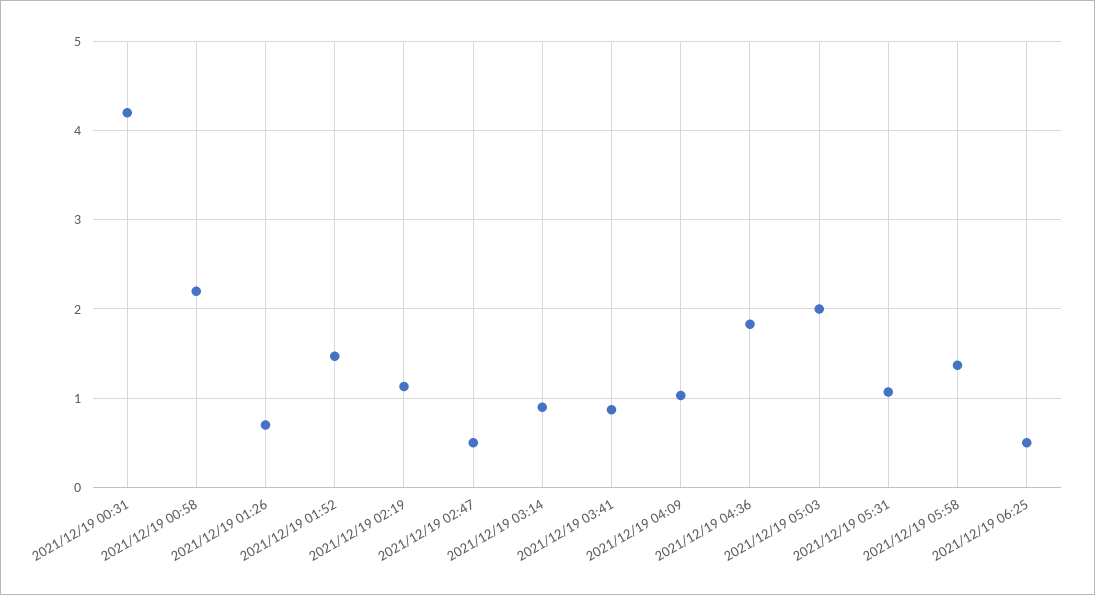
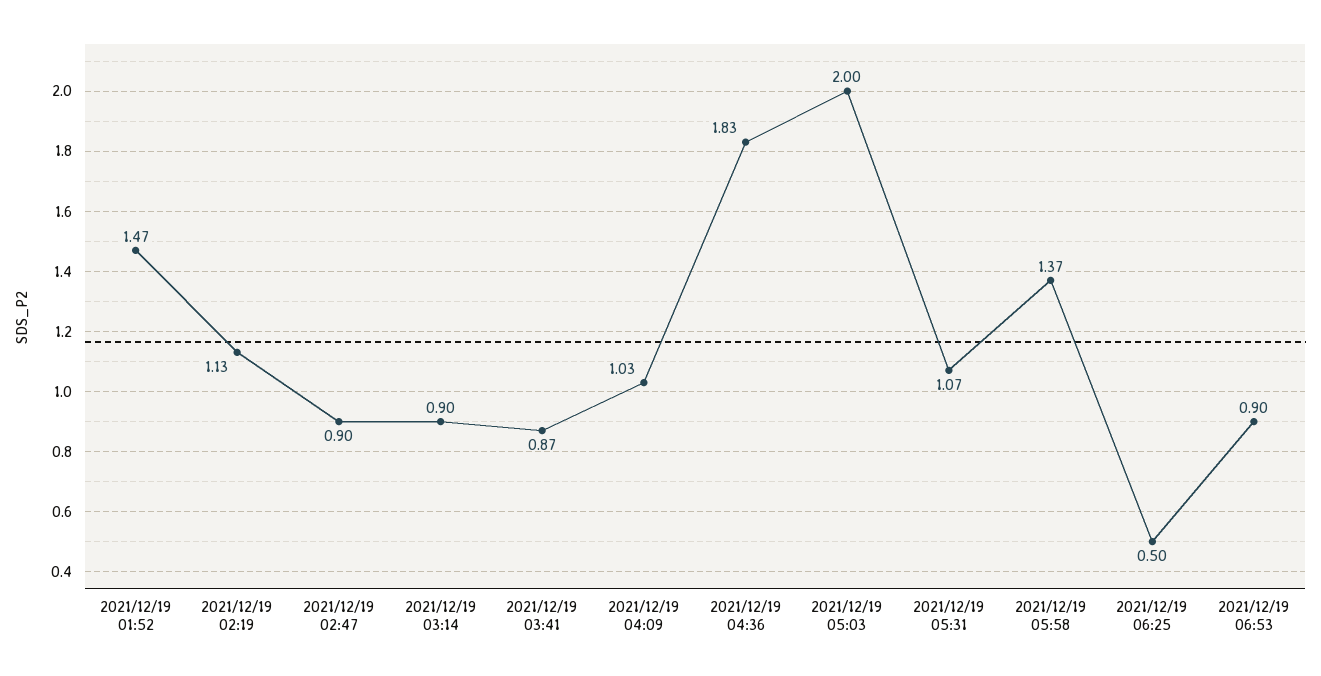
2021/12/19 00:31: 4.2 -> none
2021/12/19 00:58: 2.2 -> none
2021/12/19 01:26: 0.7 -> none
2021/12/19 02:47: 0.5 -> 0.9
2021/12/19 06:53: none -> 0.9

